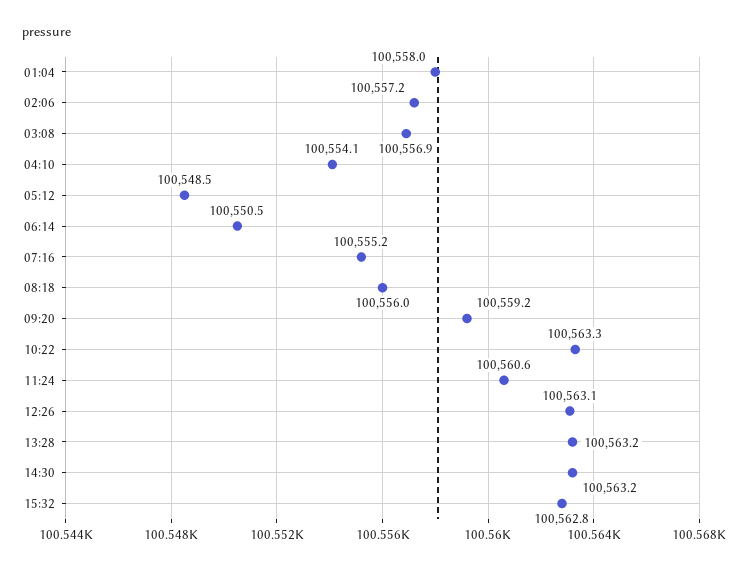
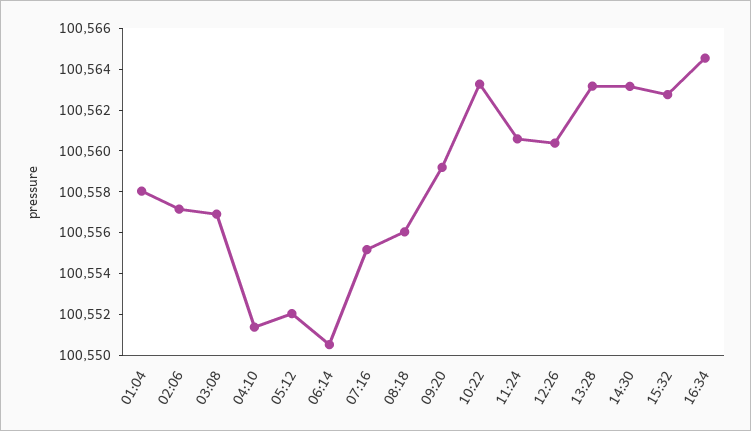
04:10: 100554.1 -> 100551.5
05:12: 100548.5 -> 100552
12:26: 100563.1 -> 100560.5
16:34: none -> 100564.5

